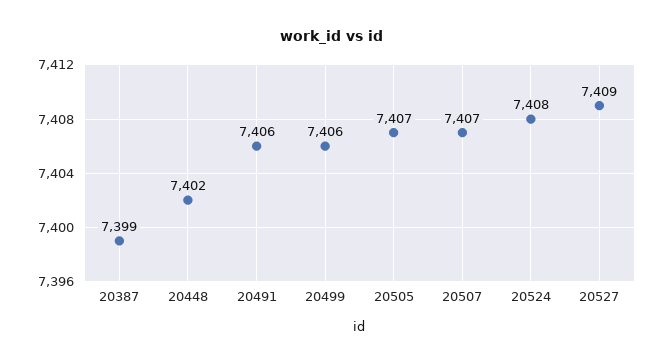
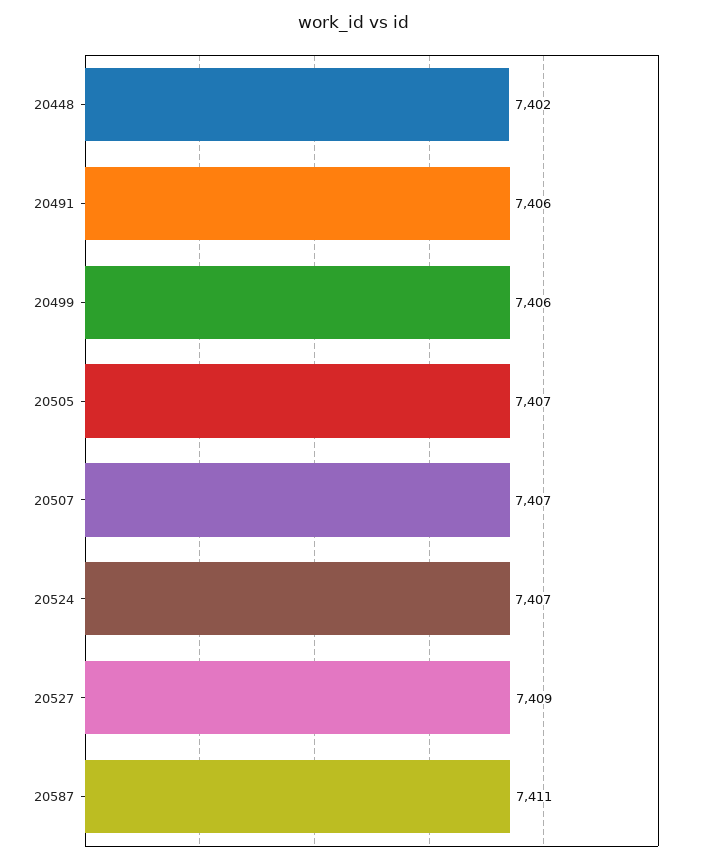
20387: 7399 -> none
20524: 7408 -> 7407
20587: none -> 7411

